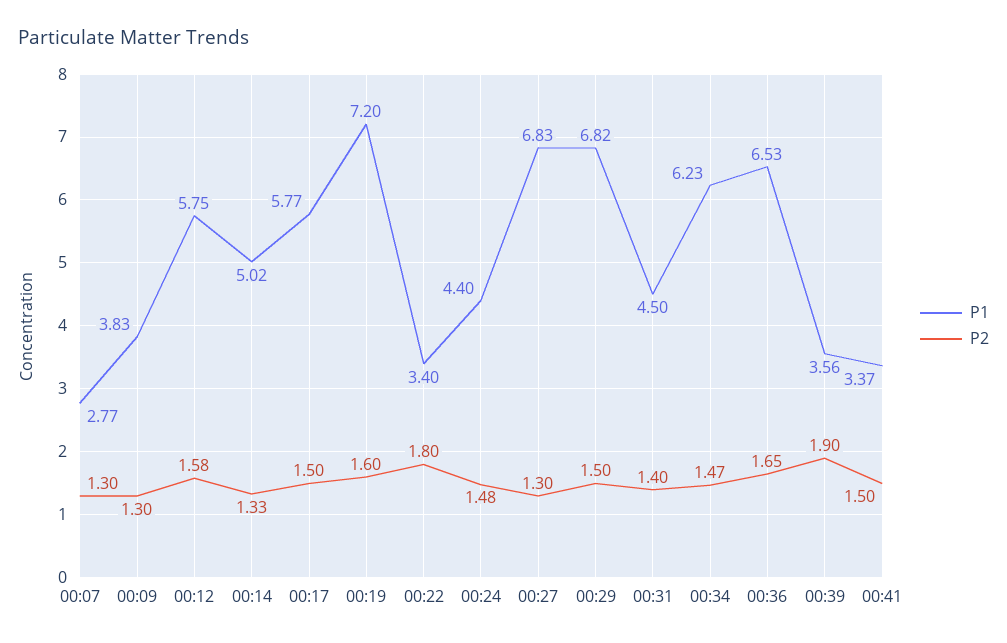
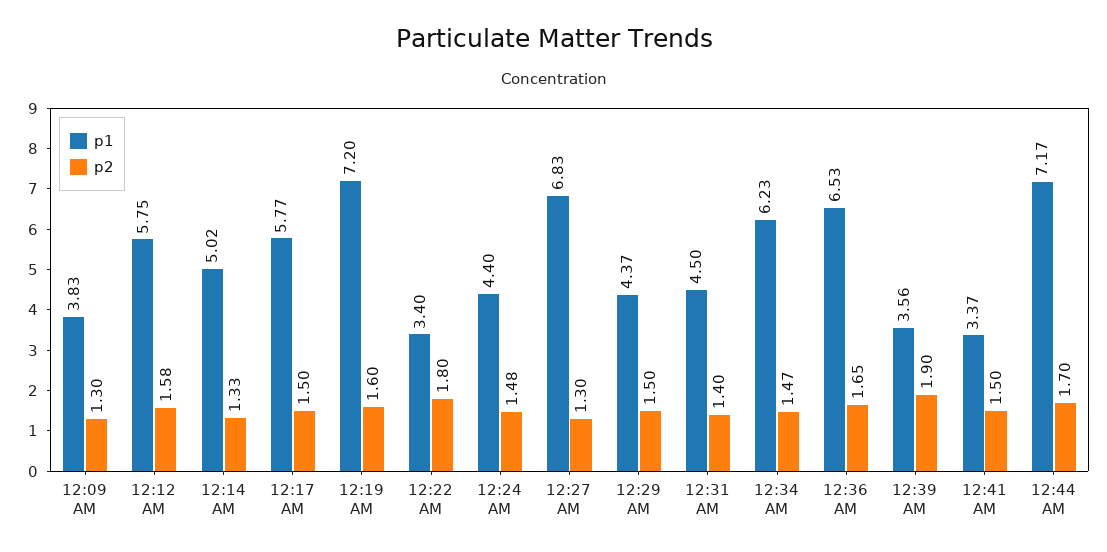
P1, 00:07: 2.77 -> none
P2, 00:07: 1.3 -> none
P1, 00:29: 6.82 -> 4.37
P1, 12:44 AM: none -> 7.17
P2, 12:44 AM: none -> 1.7

